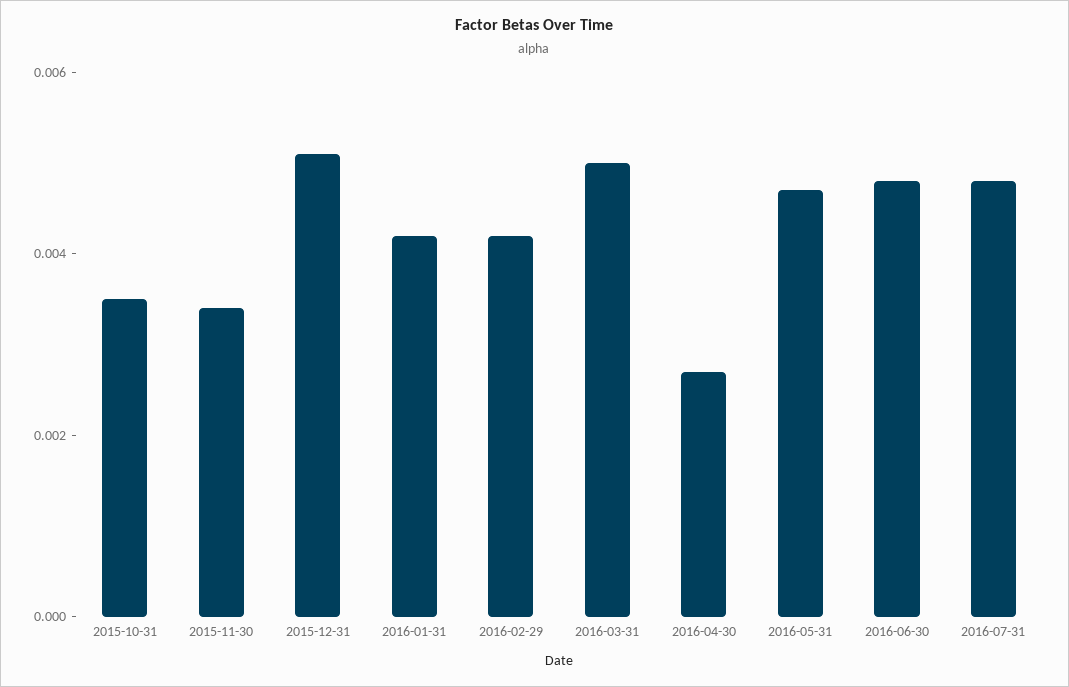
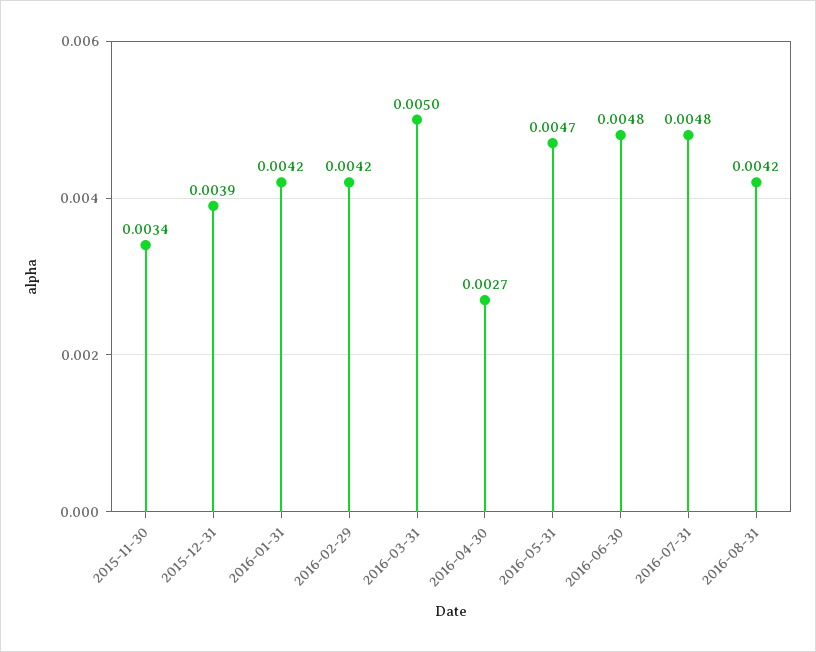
2015-10-31: 0.0035 -> none
2015-12-31: 0.005 -> 0.0039
2016-08-31: none -> 0.0042

